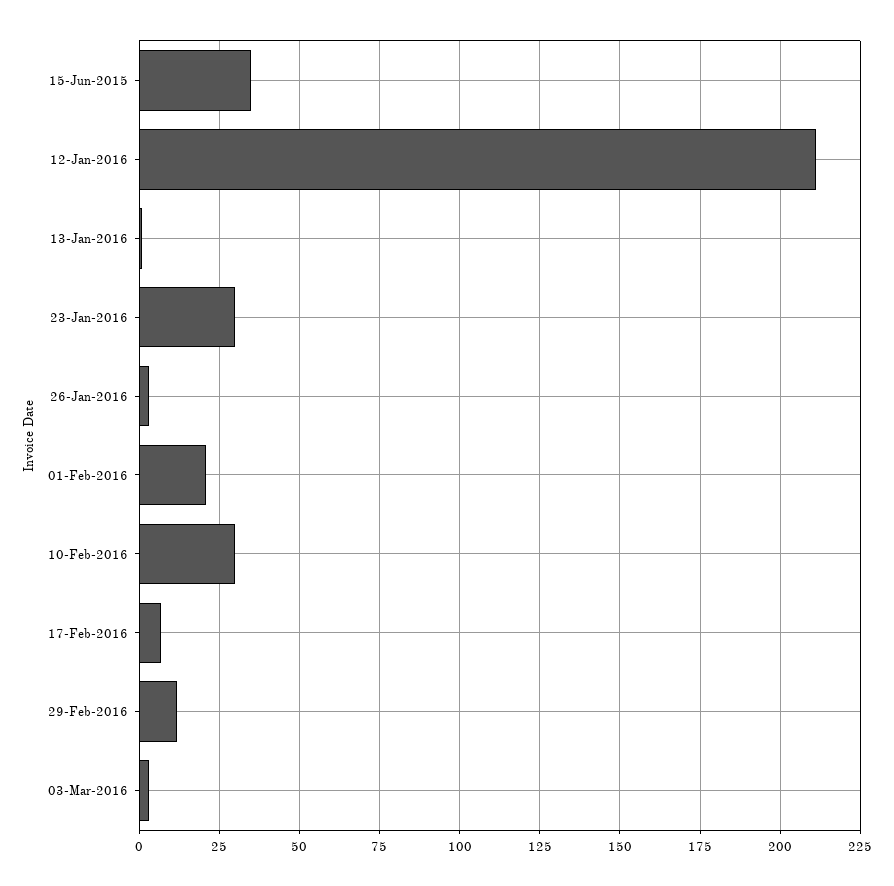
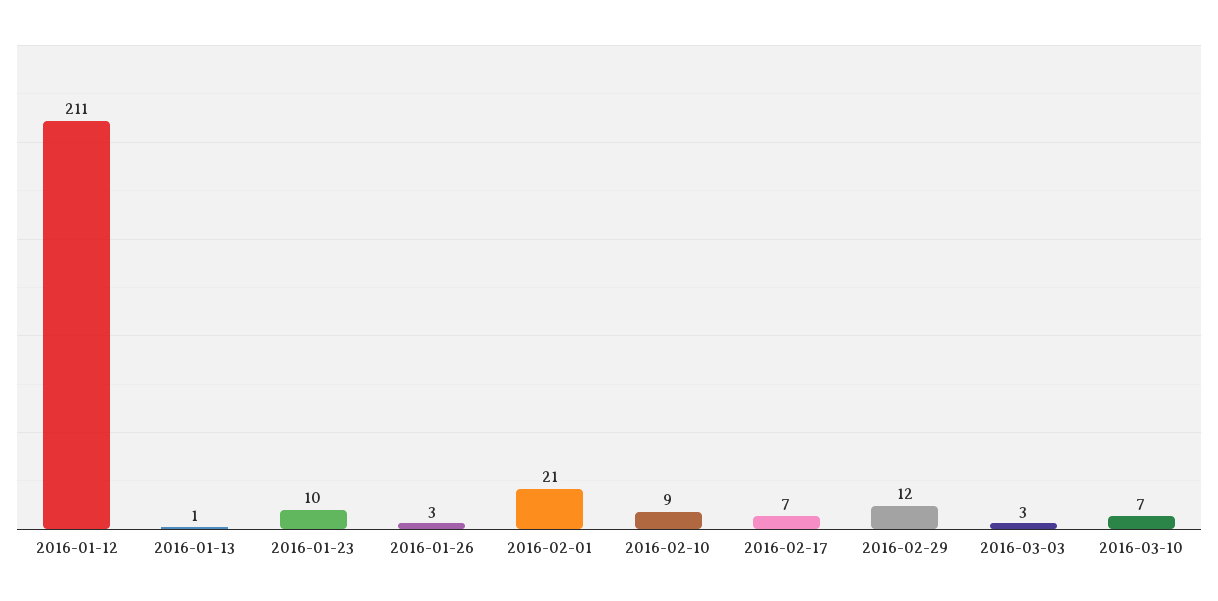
15-Jun-2015: 35 -> none
23-Jan-2016: 30 -> 10
10-Feb-2016: 30 -> 9
2016-03-10: none -> 7

